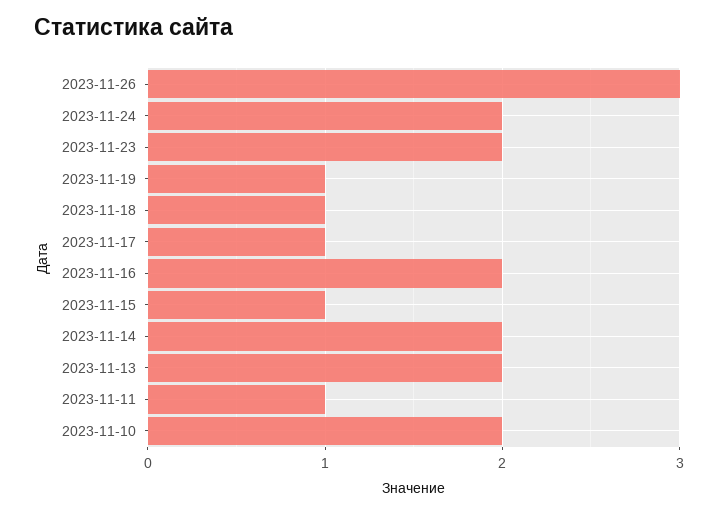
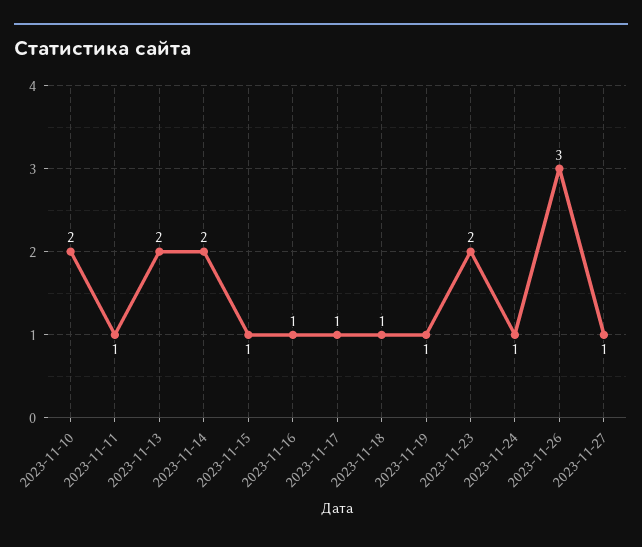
2023-11-24: 2 -> 1
2023-11-16: 2 -> 1
2023-11-27: none -> 1

